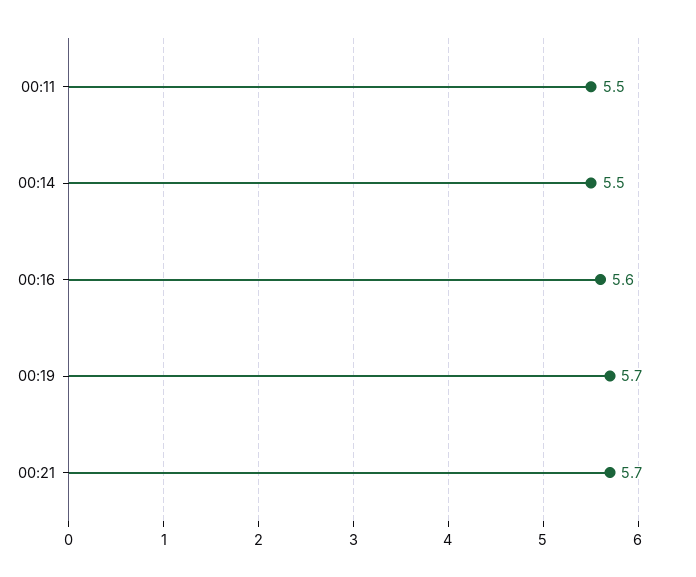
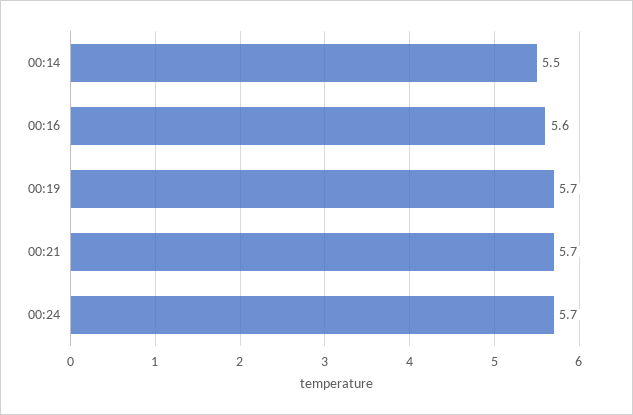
00:11: 5.5 -> none
00:24: none -> 5.7

